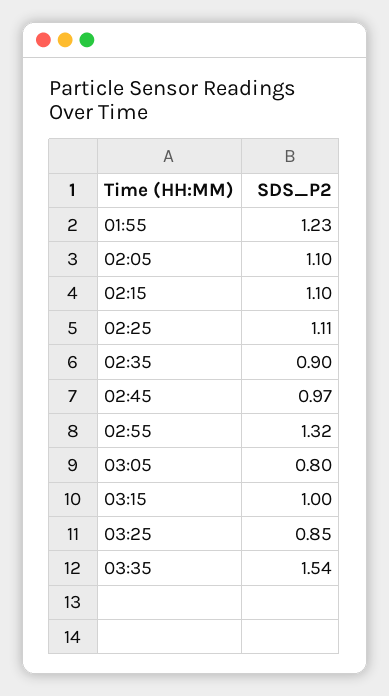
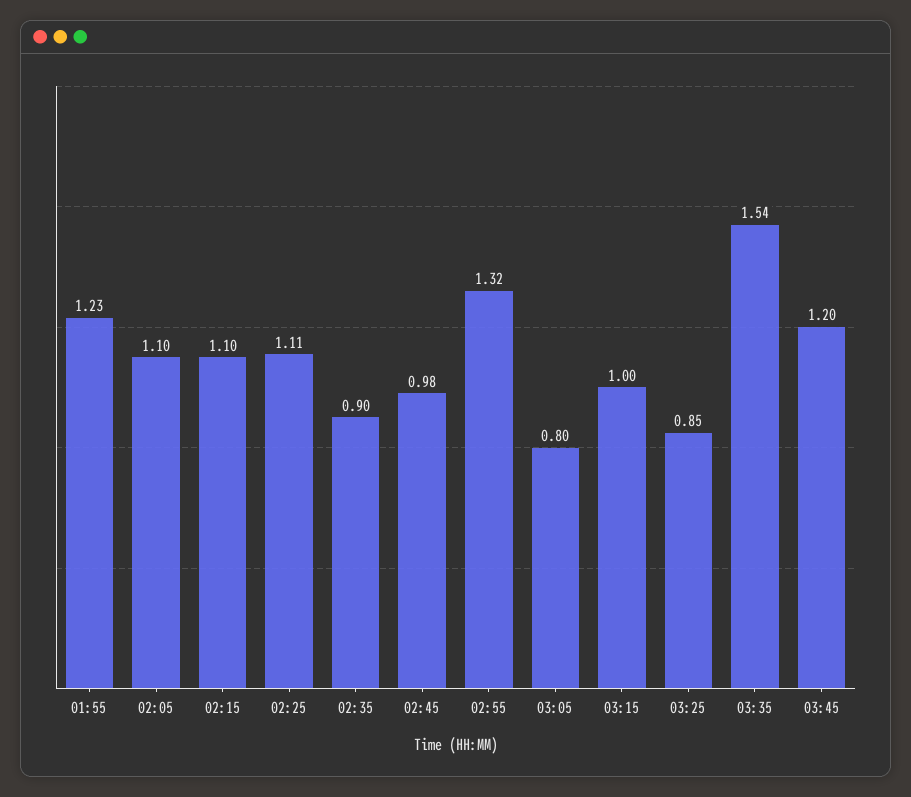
02:45: 0.97 -> 0.98
03:45: none -> 1.2

